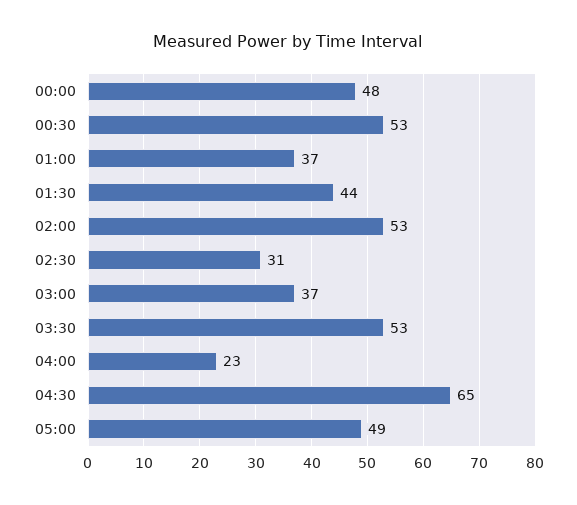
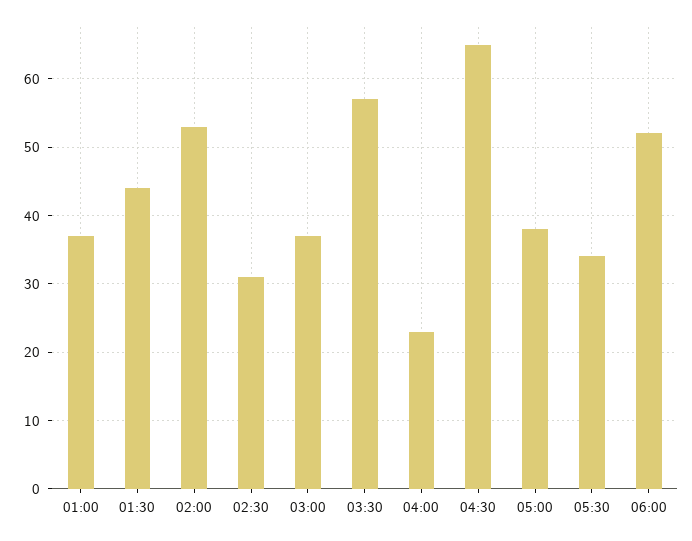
00:00: 48 -> none
00:30: 53 -> none
03:30: 53 -> 57
05:00: 49 -> 38
05:30: none -> 34
06:00: none -> 52

